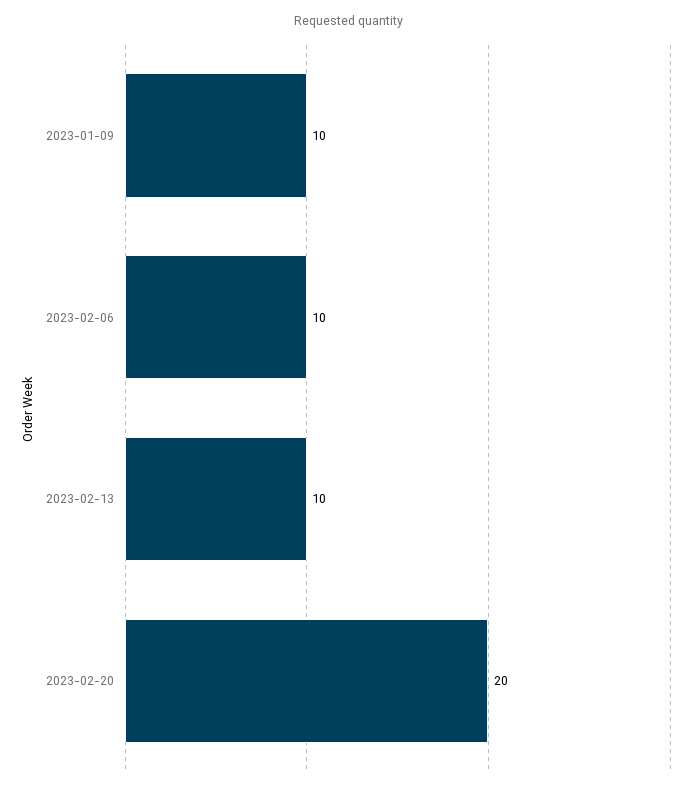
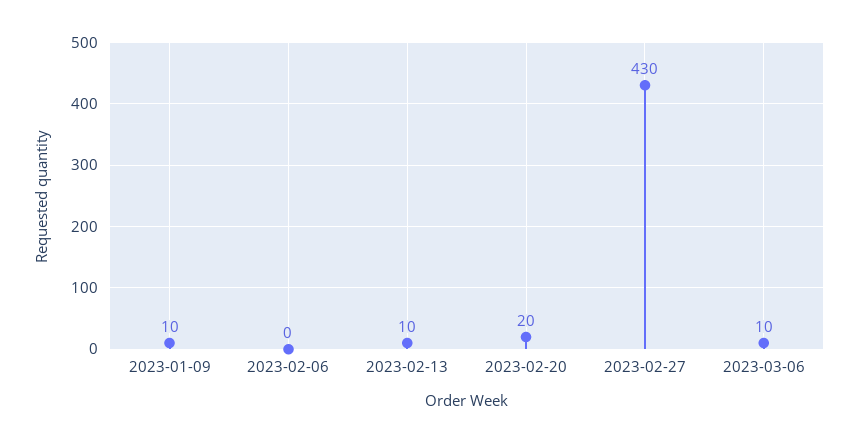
2023-02-06: 10 -> 0
2023-02-27: none -> 430
2023-03-06: none -> 10

